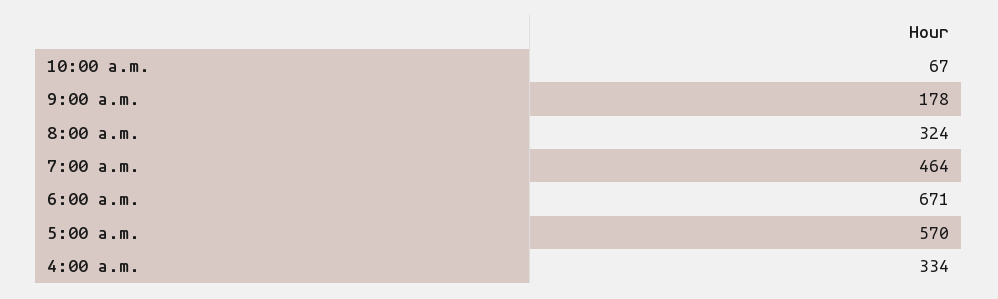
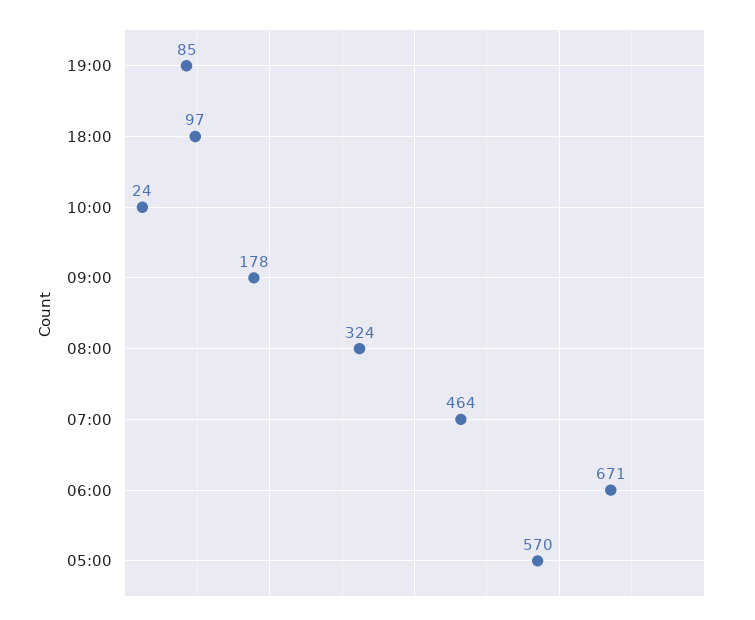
10:00 a.m.: 67 -> 24
4:00 a.m.: 334 -> none
19:00: none -> 85
18:00: none -> 97

